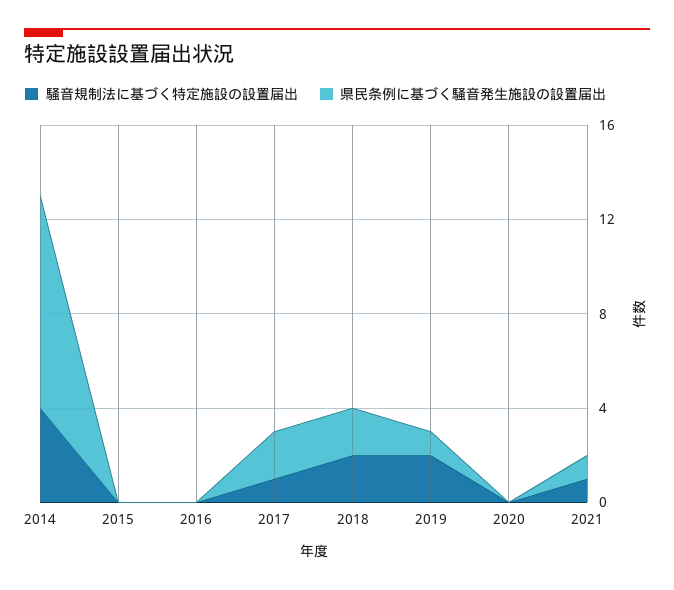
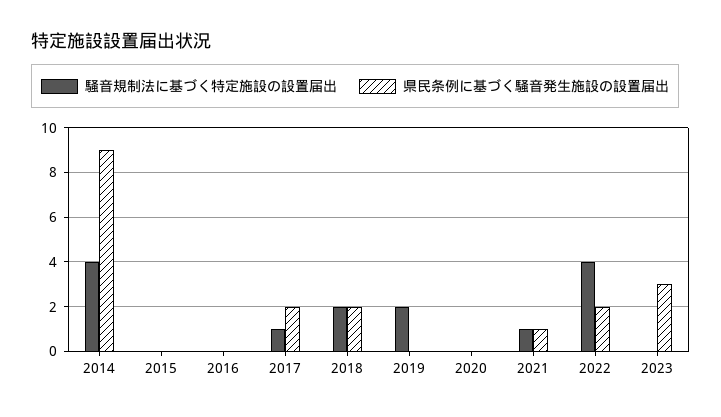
県民条例に基づく騒音発生施設の設置届出, 2019: 1 -> 0
騒音規制法に基づく特定施設の設置届出, 2022: none -> 4
県民条例に基づく騒音発生施設の設置届出, 2022: none -> 2
騒音規制法に基づく特定施設の設置届出, 2023: none -> 0
県民条例に基づく騒音発生施設の設置届出, 2023: none -> 3

